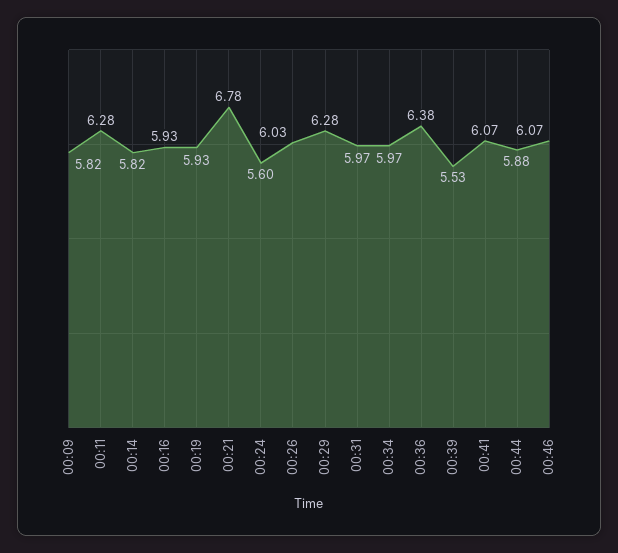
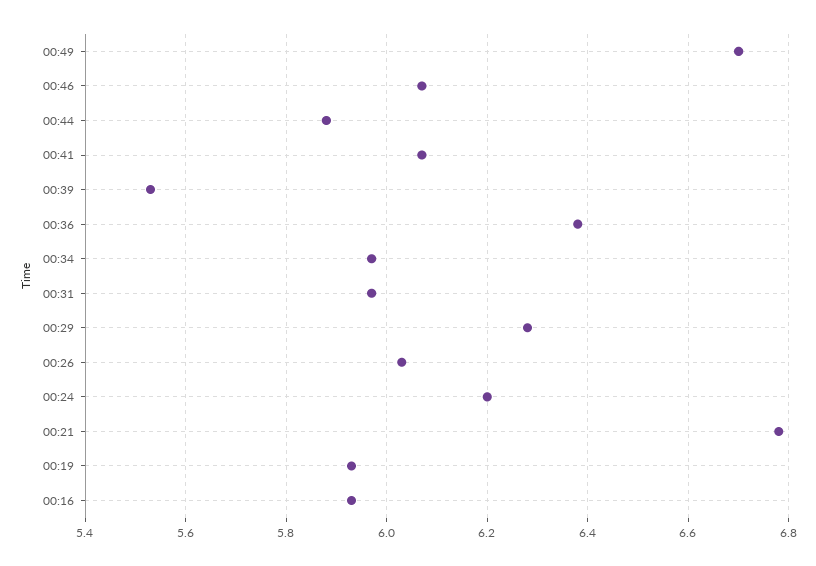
00:09: 5.82 -> none
00:11: 6.28 -> none
00:14: 5.82 -> none
00:24: 5.6 -> 6.2
00:49: none -> 6.7

